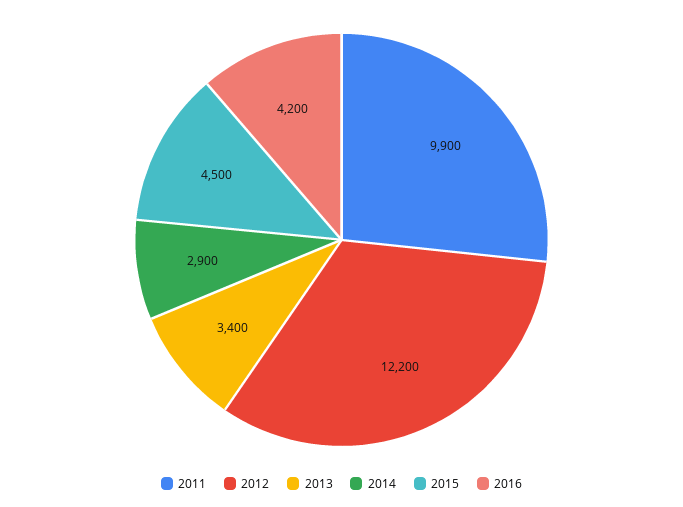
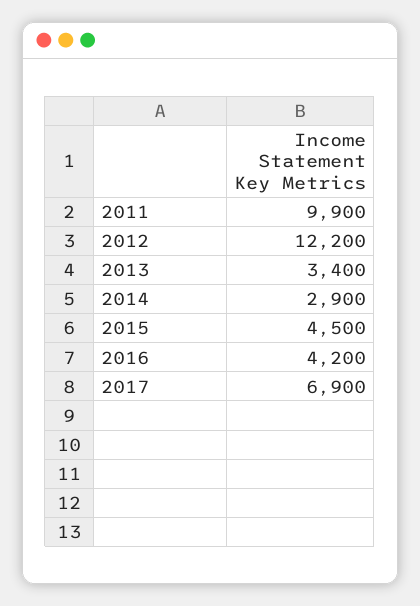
2017: none -> 6900

